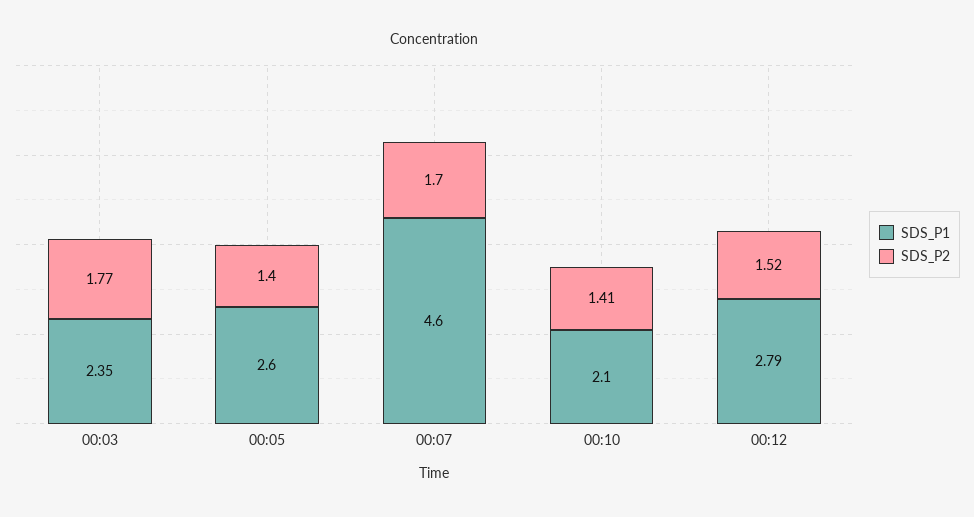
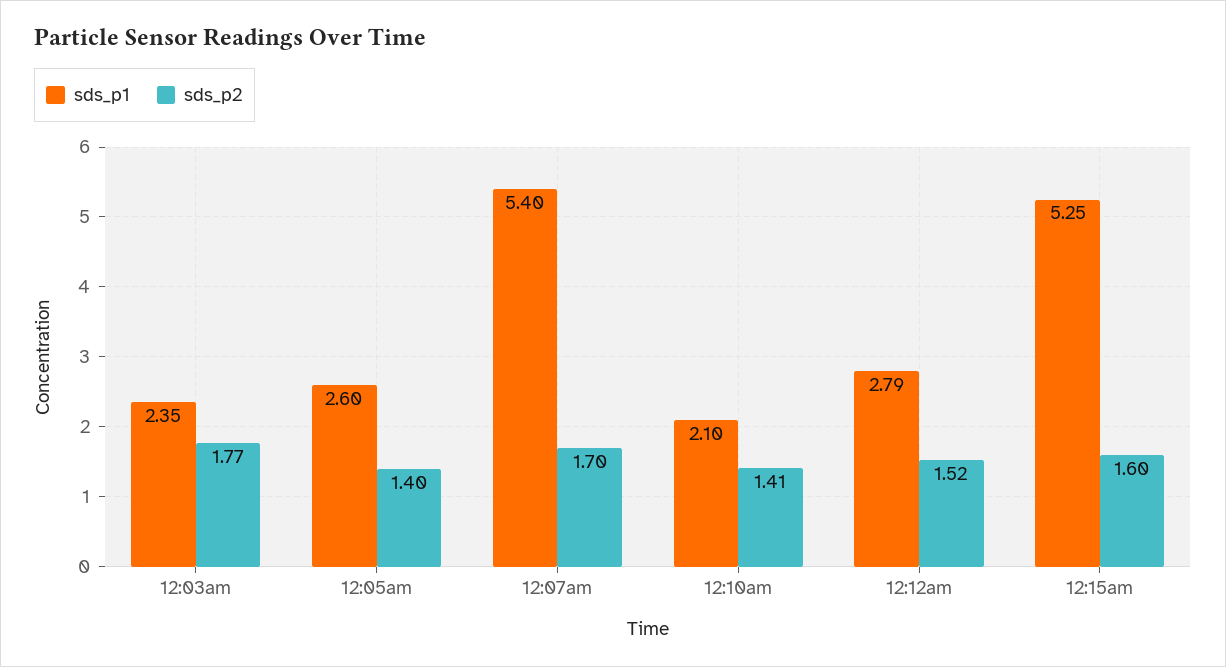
SDS_P1, 00:07: 4.6 -> 5.4
SDS_P1, 12:15am: none -> 5.25
SDS_P2, 12:15am: none -> 1.6

